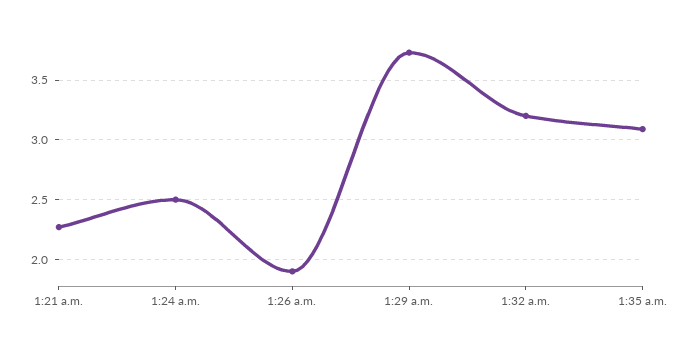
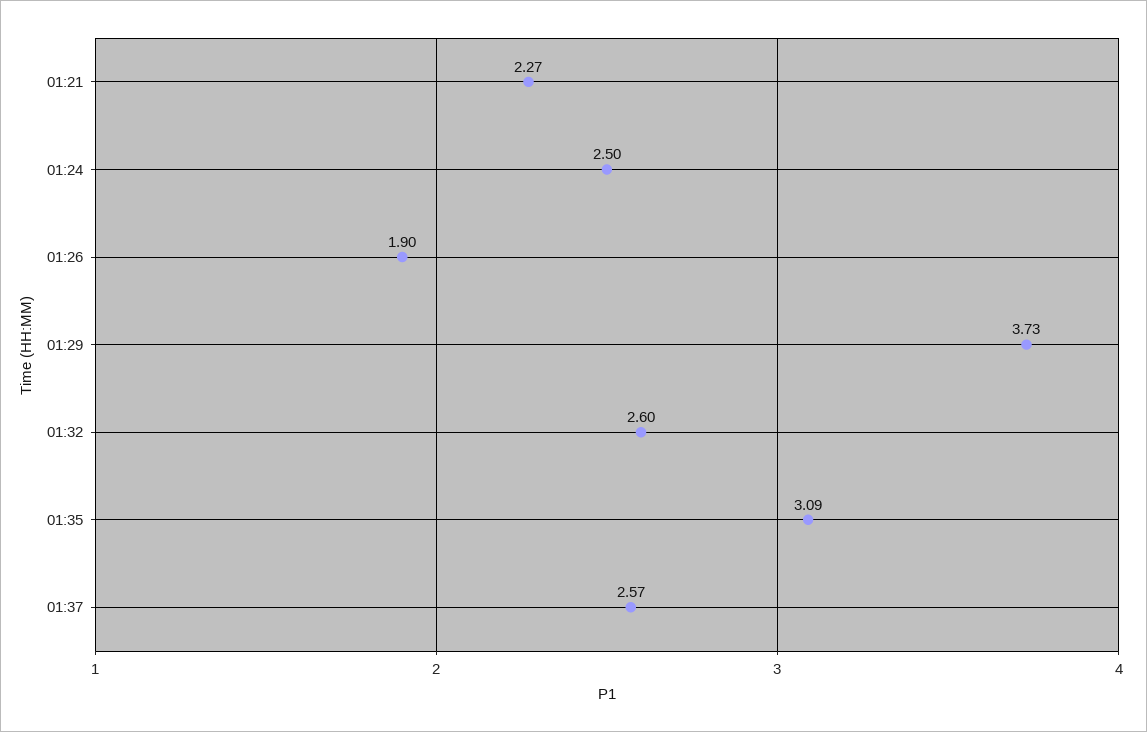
1:32 a.m.: 3.2 -> 2.6
01:37: none -> 2.57

